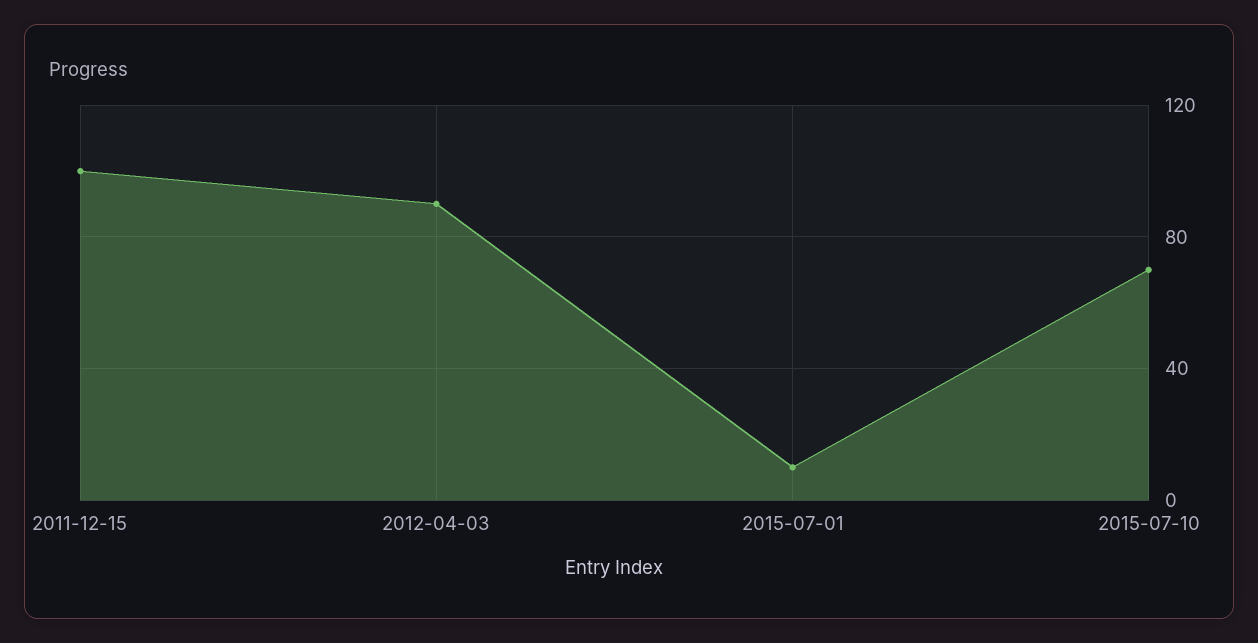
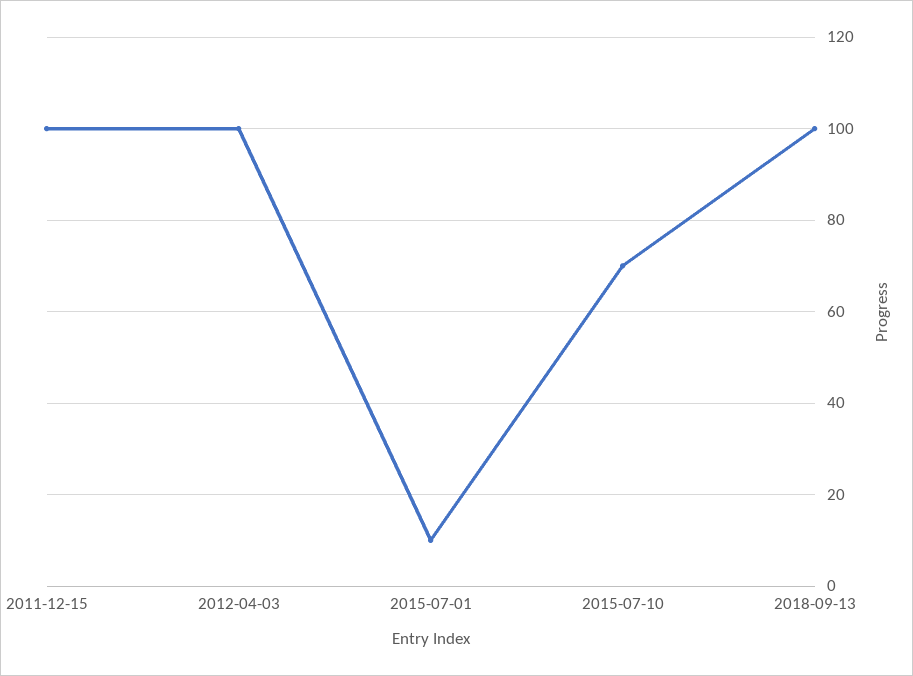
2012-04-03: 90 -> 100
2018-09-13: none -> 100

